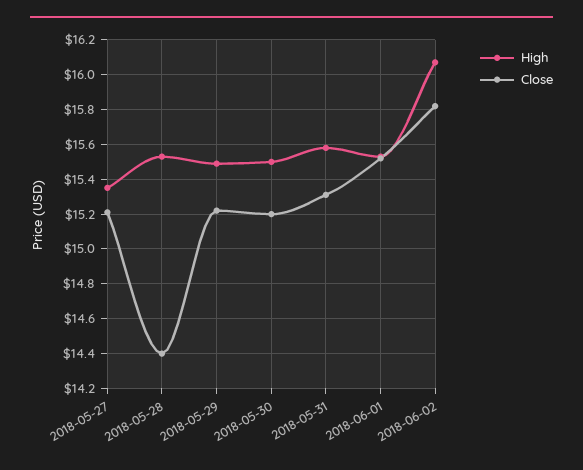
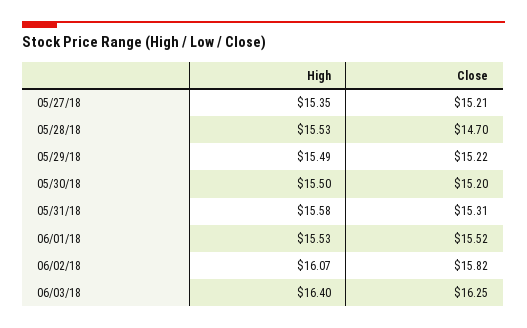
Close, 2018-05-28: 14.4 -> 14.7
High, 06/03/18: none -> 16.4
Close, 06/03/18: none -> 16.25

